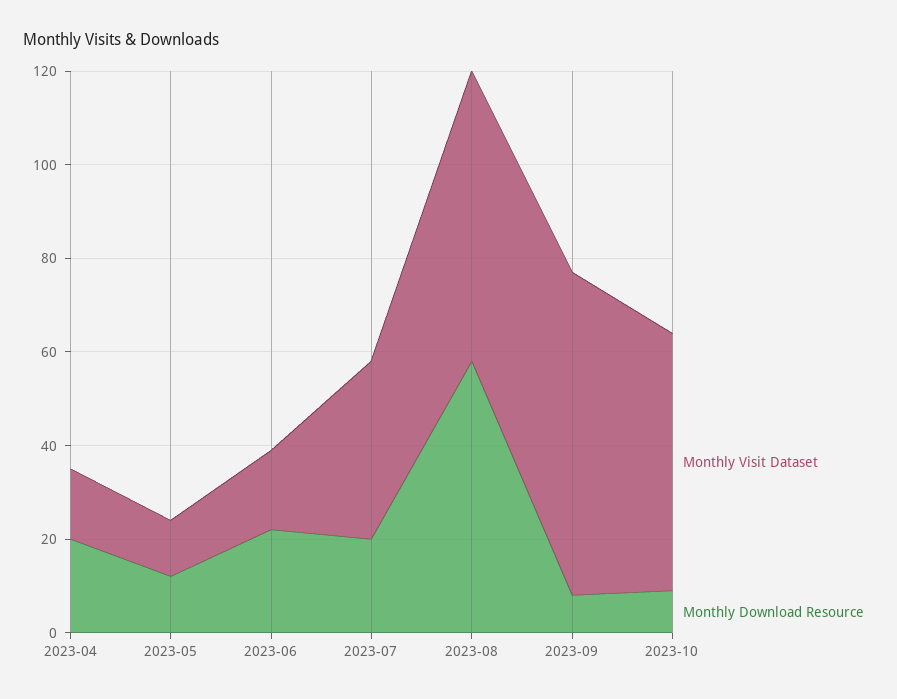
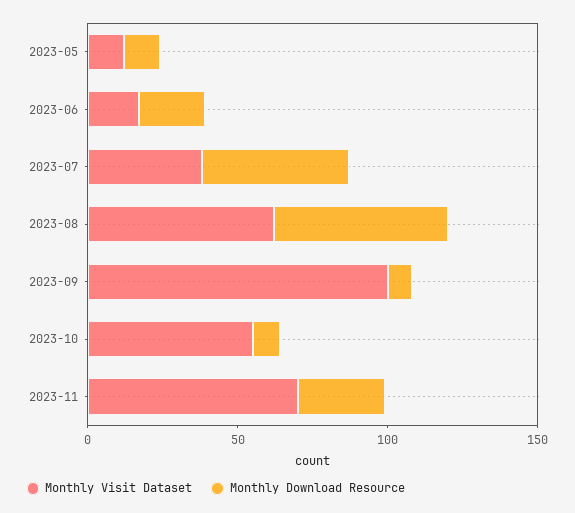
Monthly Visit Dataset, 2023-04: 15 -> none
Monthly Download Resource, 2023-04: 20 -> none
Monthly Download Resource, 2023-07: 20 -> 50
Monthly Visit Dataset, 2023-09: 70 -> 100
Monthly Visit Dataset, 2023-11: none -> 70
Monthly Download Resource, 2023-11: none -> 30

